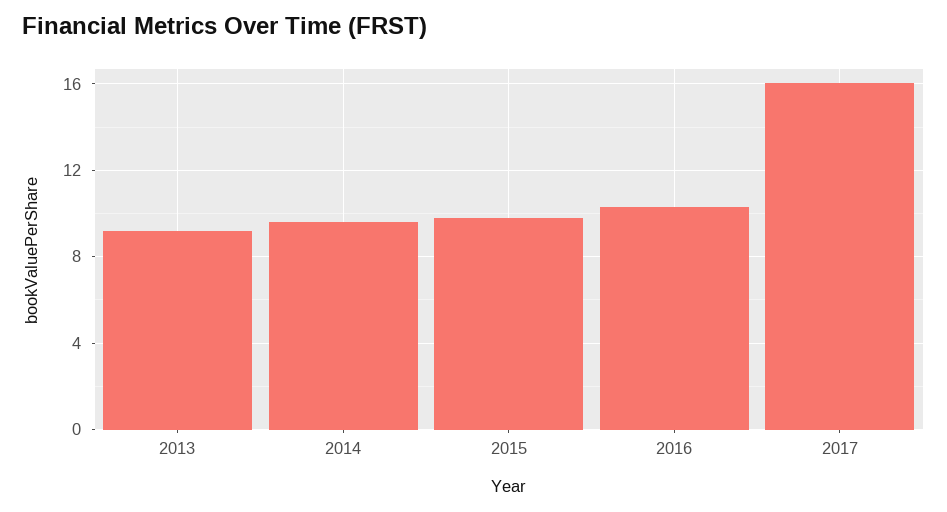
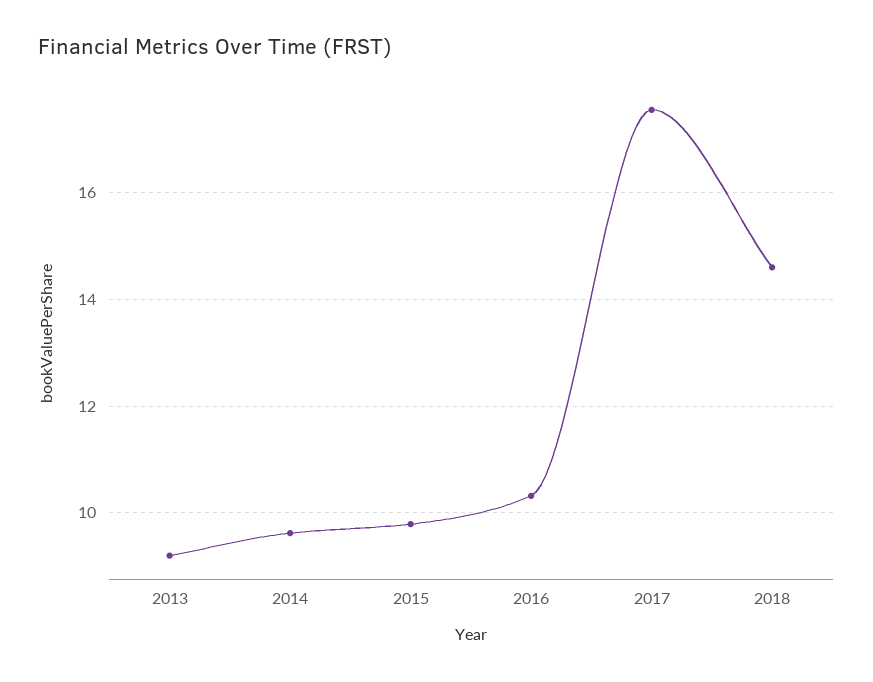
2017: 16 -> 17.6
2018: none -> 14.6

